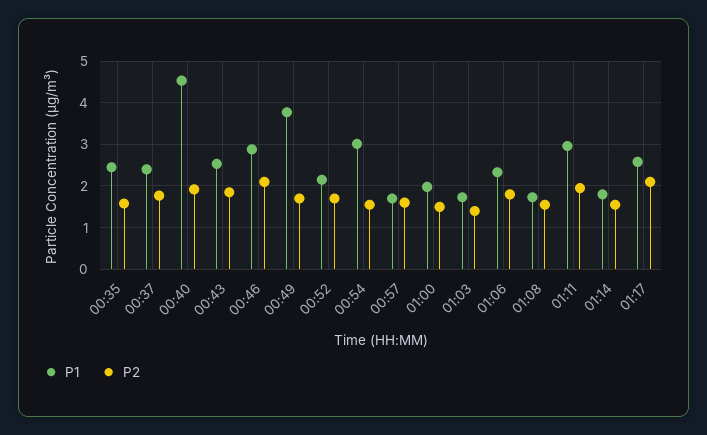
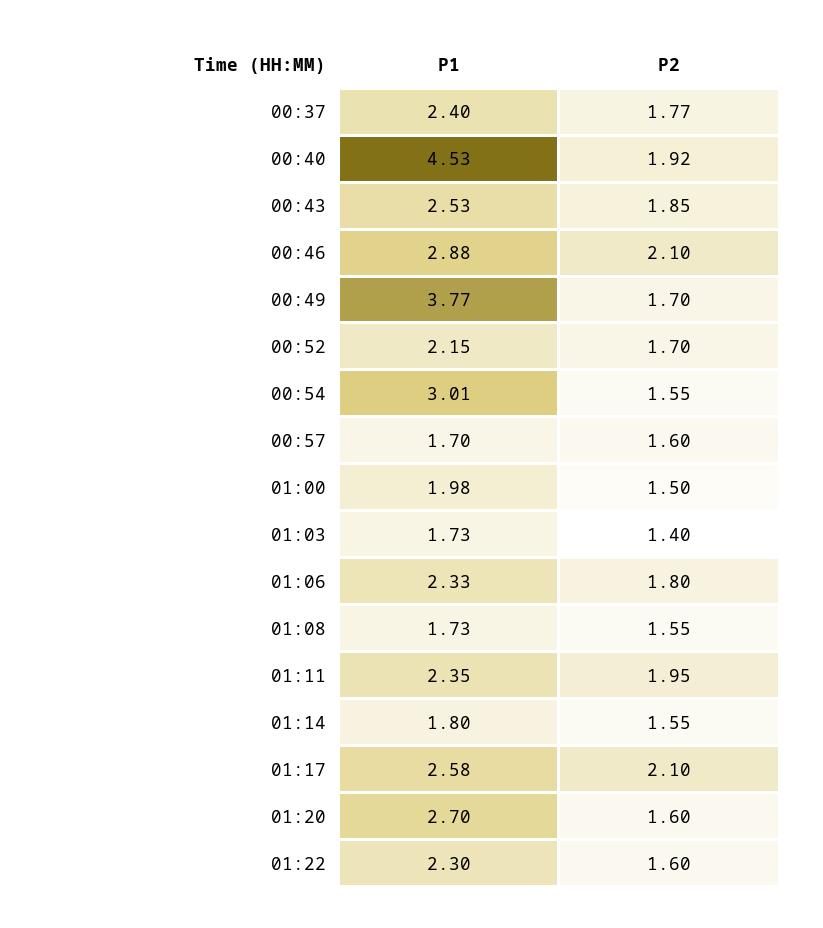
P1, 00:35: 2.4 -> none
P2, 00:35: 1.6 -> none
P1, 01:11: 3 -> 2.35
P1, 01:20: none -> 2.7
P2, 01:20: none -> 1.6
P1, 01:22: none -> 2.3
P2, 01:22: none -> 1.6

